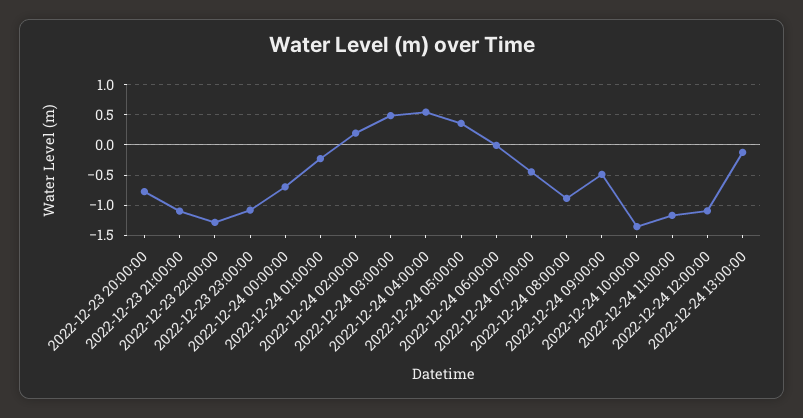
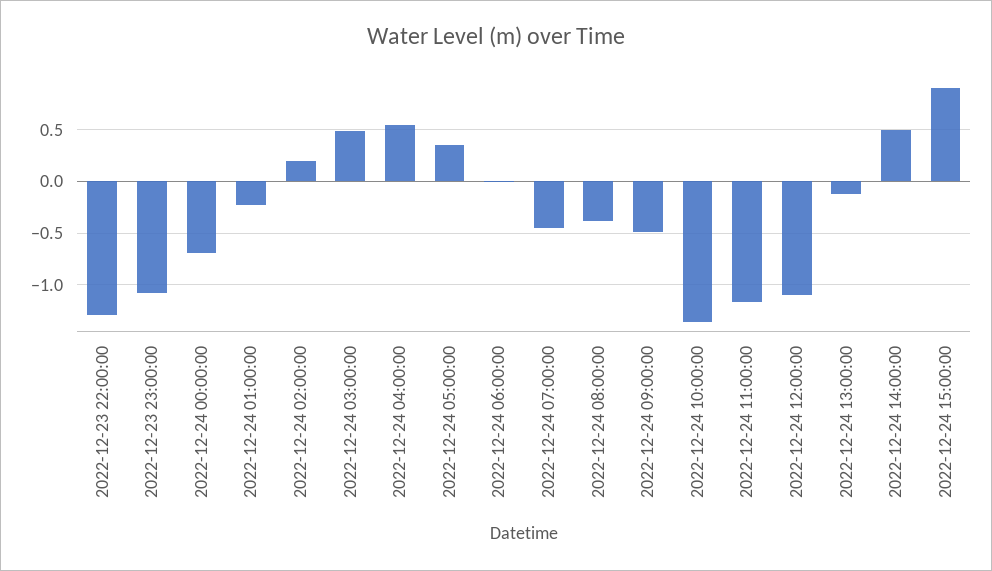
2022-12-23 20:00:00: -0.8 -> none
2022-12-23 21:00:00: -1.1 -> none
2022-12-24 08:00:00: -0.9 -> -0.4
2022-12-24 14:00:00: none -> 0.5
2022-12-24 15:00:00: none -> 0.9

